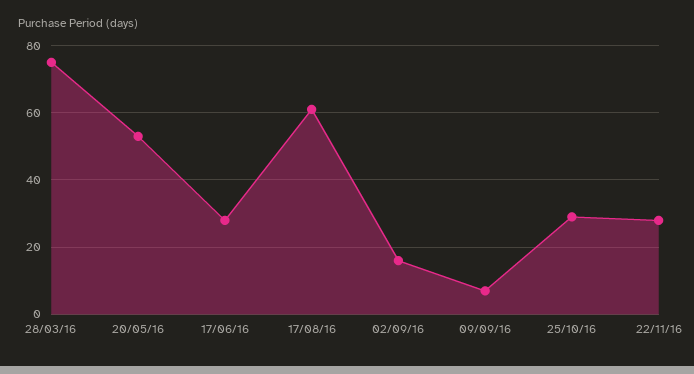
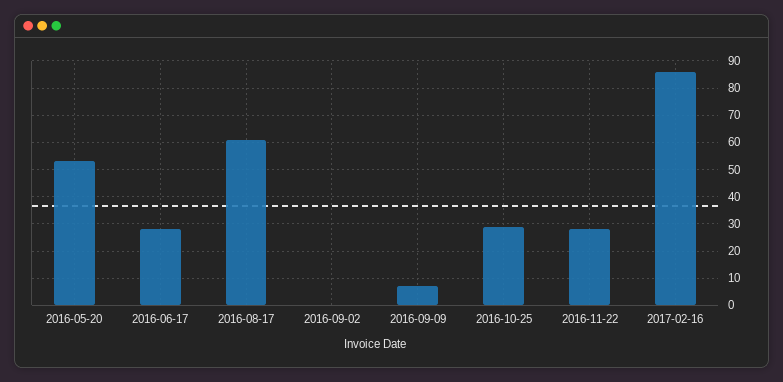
28/03/16: 75 -> none
02/09/16: 15 -> 0
2017-02-16: none -> 85

